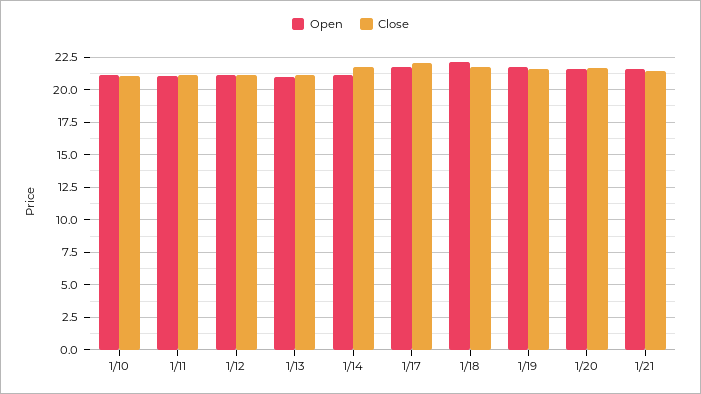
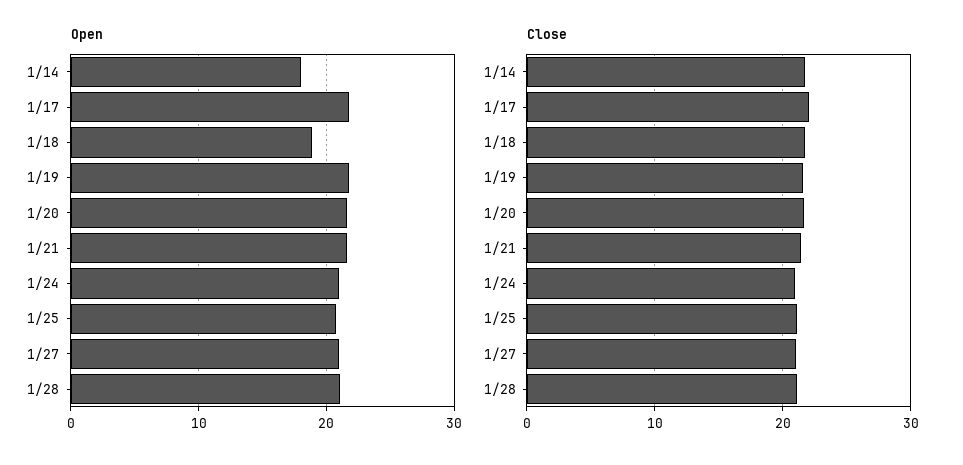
Open, 1/10: 21 -> none
Close, 1/10: 21 -> none
Open, 1/11: 21 -> none
Close, 1/11: 21 -> none
Open, 1/12: 21 -> none
Close, 1/12: 21 -> none
Open, 1/13: 21 -> none
Close, 1/13: 21 -> none
Open, 1/14: 21 -> 18
Open, 1/18: 22 -> 19
Open, 1/24: none -> 21
Open, 1/25: none -> 21
Open, 1/27: none -> 21
Open, 1/28: none -> 21
Close, 1/24: none -> 21
Close, 1/25: none -> 21
Close, 1/27: none -> 21
Close, 1/28: none -> 21

